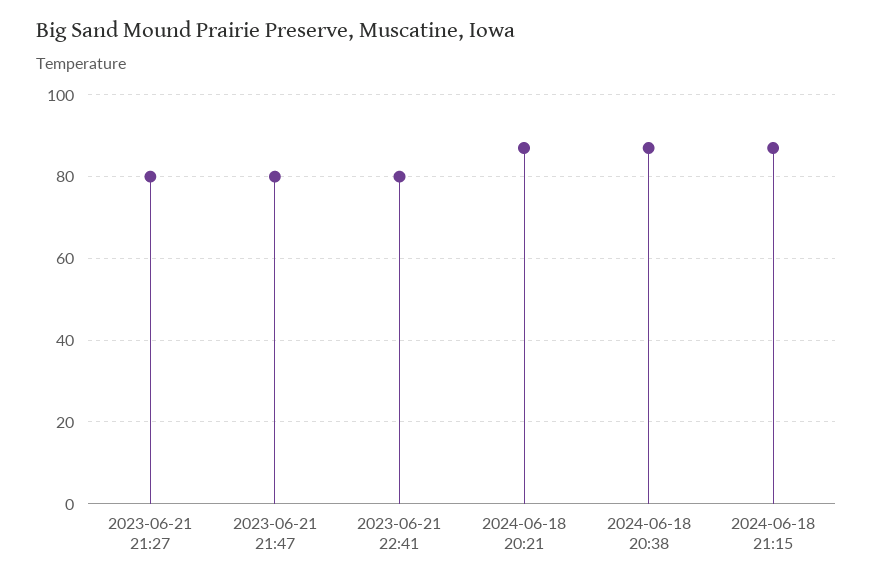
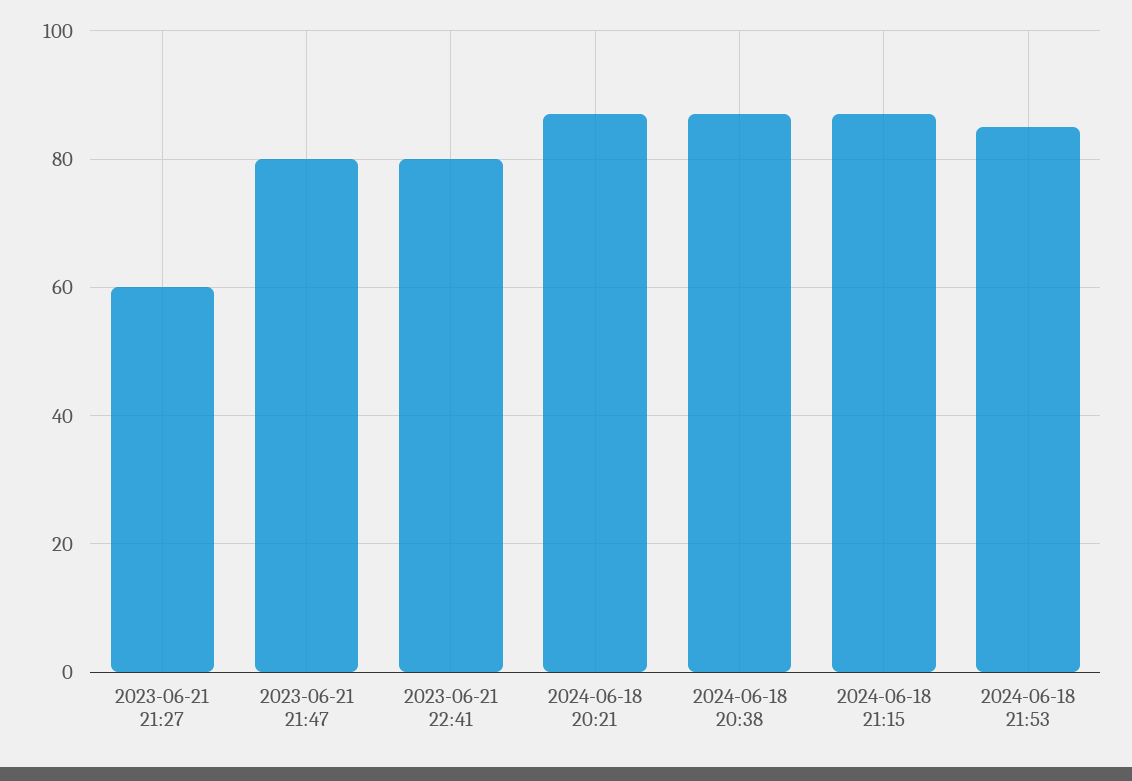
2023-06-21 21:27: 80 -> 60
2024-06-18 21:53: none -> 85

